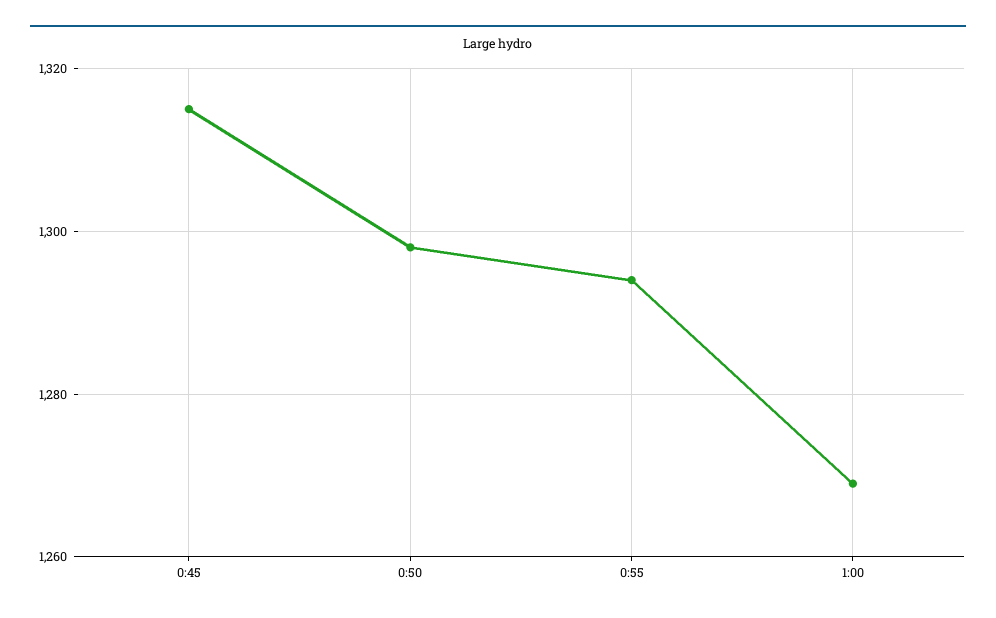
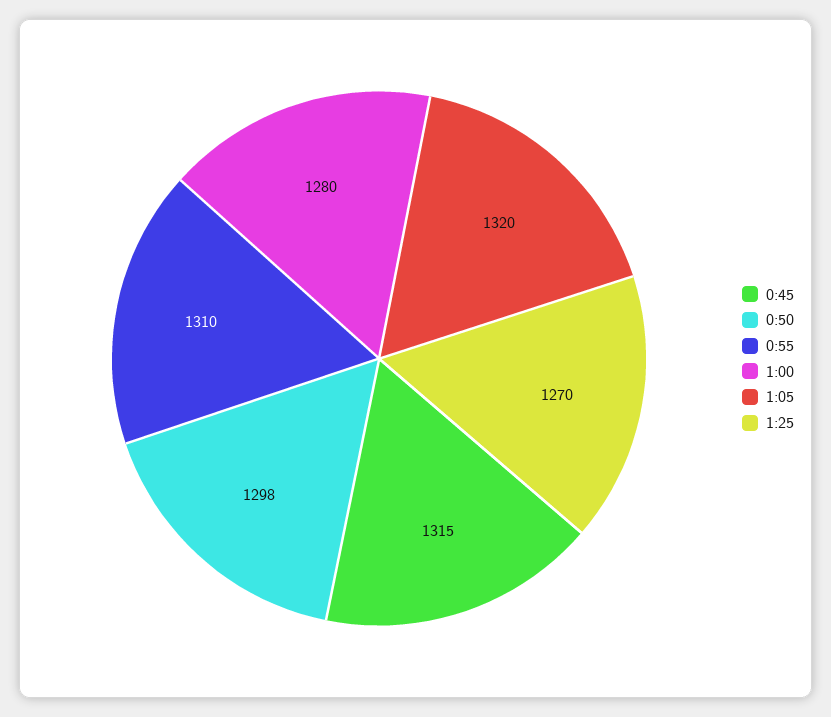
0:55: 1295 -> 1310
1:00: 1270 -> 1280
1:05: none -> 1320
1:25: none -> 1270

